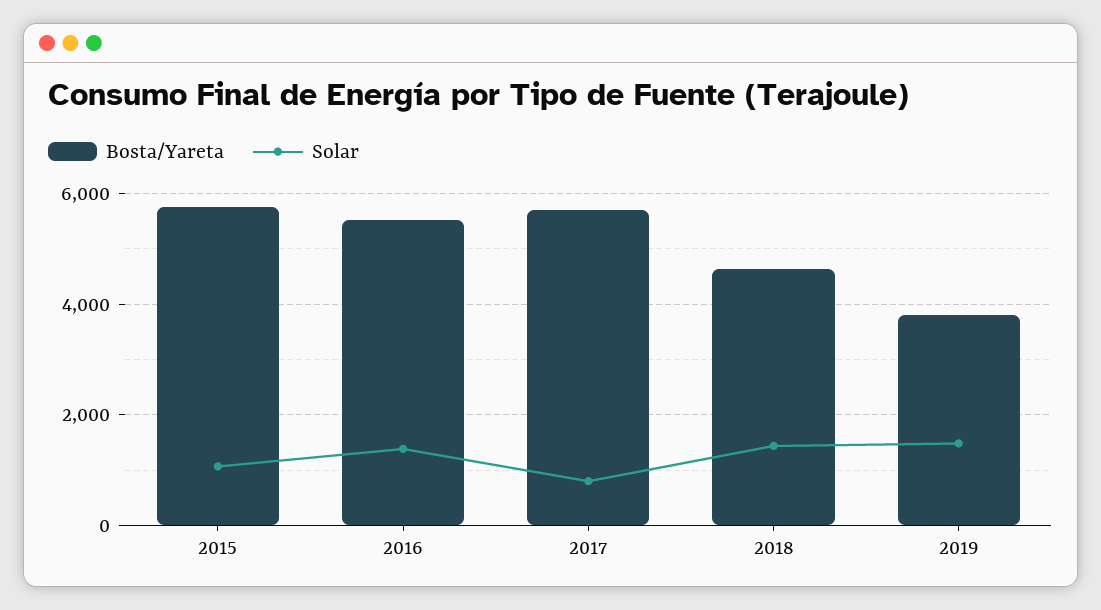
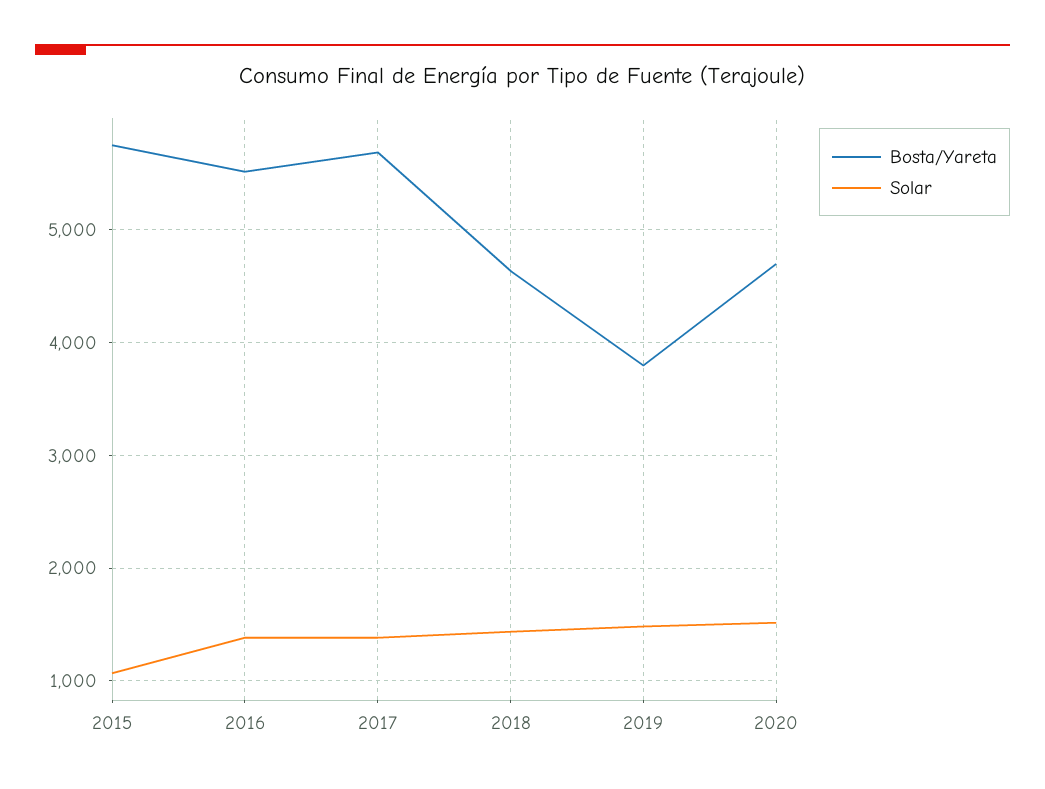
Solar, 2017: 800 -> 1400
Bosta/Yareta, 2020: none -> 4700
Solar, 2020: none -> 1500

